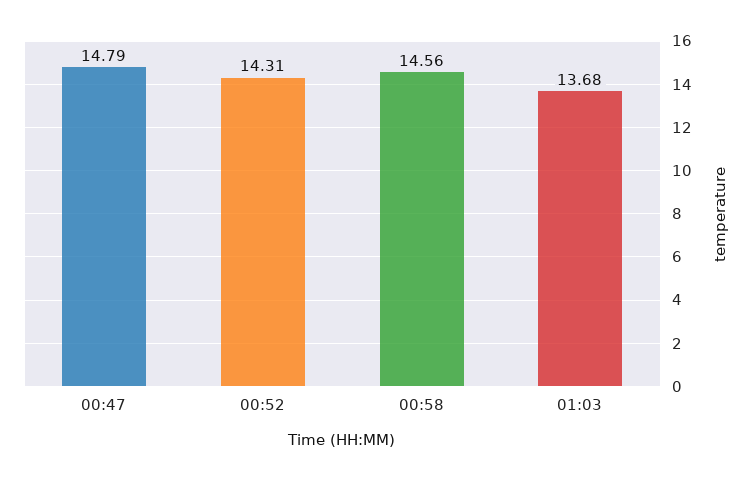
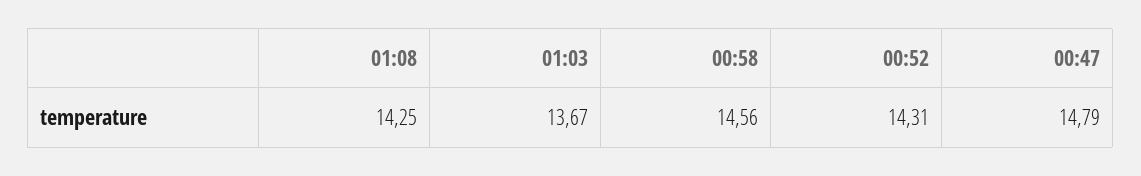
01:03: 13.68 -> 13.67
01:08: none -> 14.25

